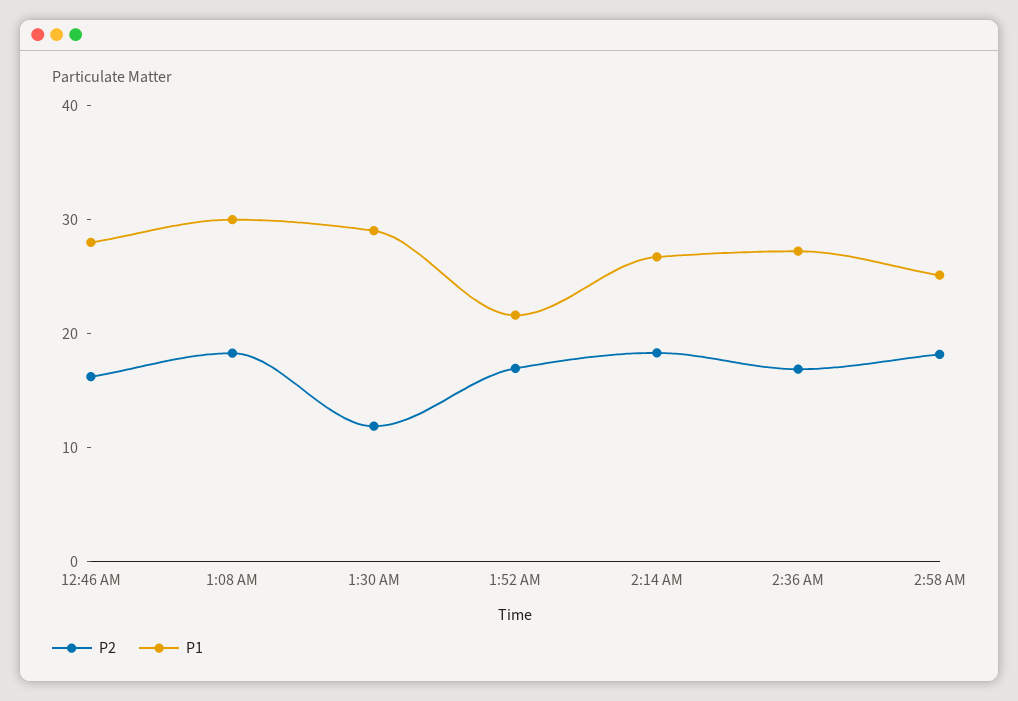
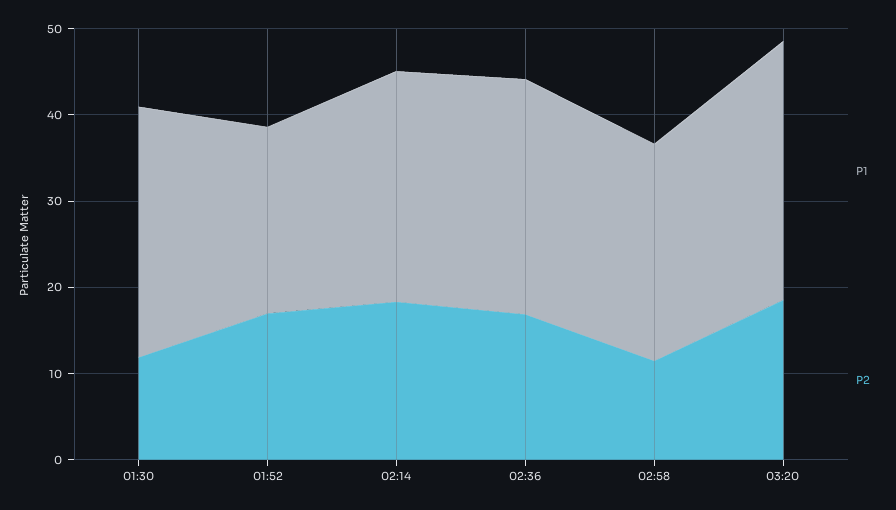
P2, 12:46 AM: 16 -> none
P1, 12:46 AM: 28 -> none
P2, 1:08 AM: 18 -> none
P1, 1:08 AM: 30 -> none
P2, 2:58 AM: 18 -> 12
P1, 03:20: none -> 30
P2, 03:20: none -> 18

